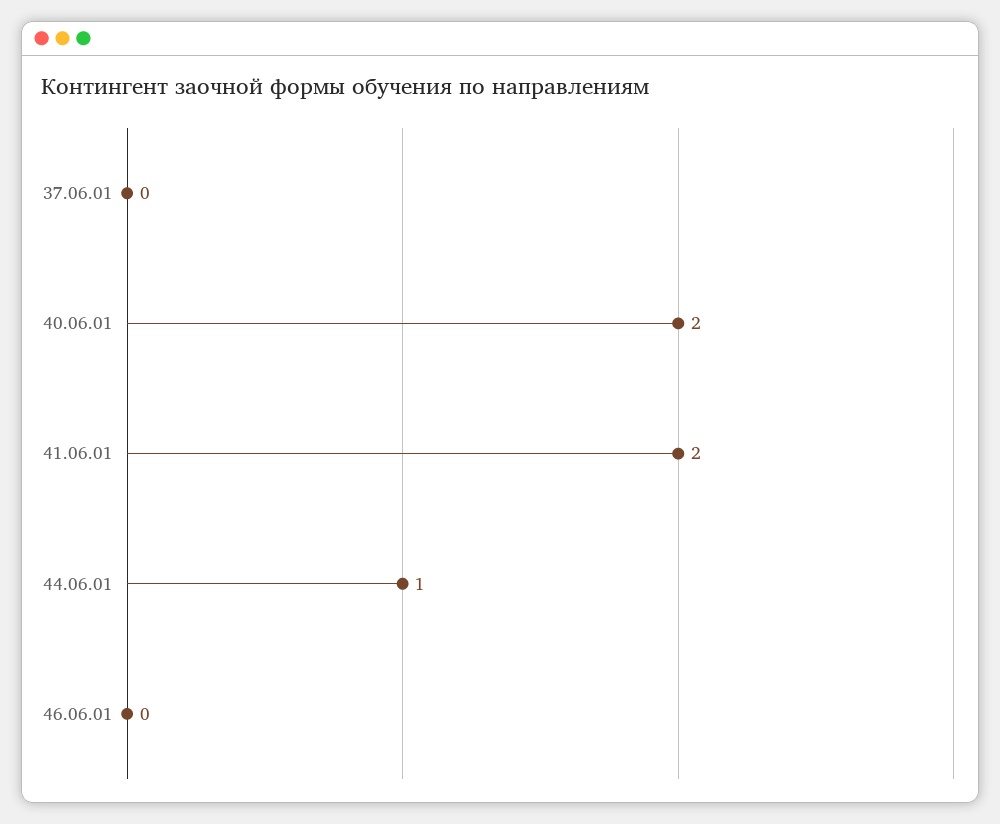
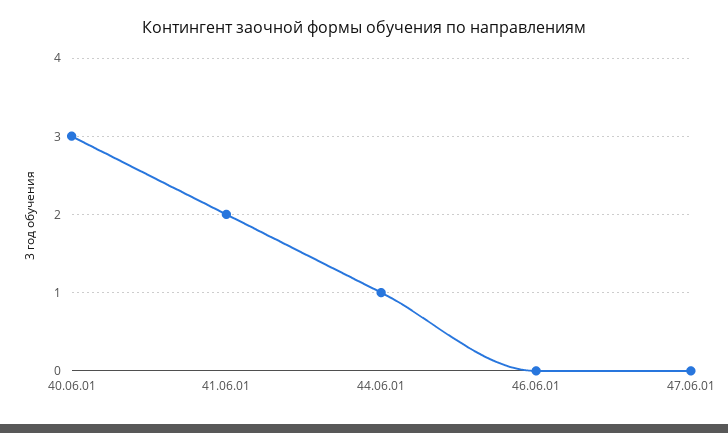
37.06.01: 0 -> none
40.06.01: 2 -> 3
47.06.01: none -> 0

